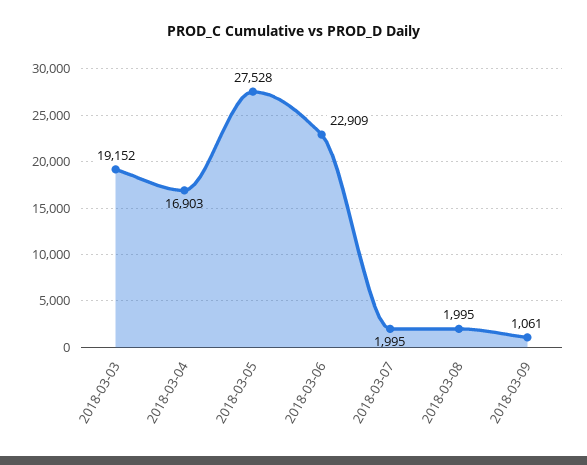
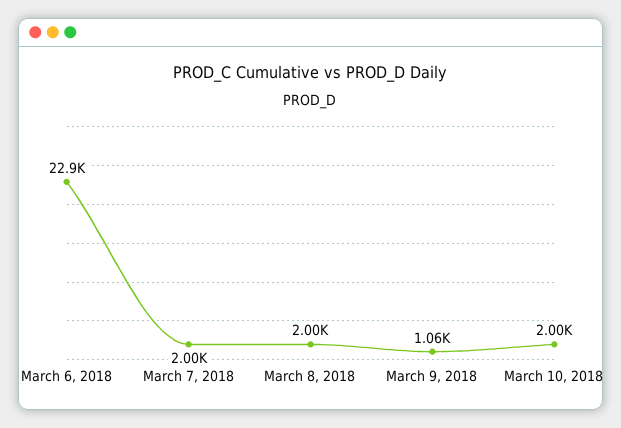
2018-03-03: 19152 -> none
2018-03-04: 16903 -> none
2018-03-05: 27528 -> none
March 10, 2018: none -> 2000

